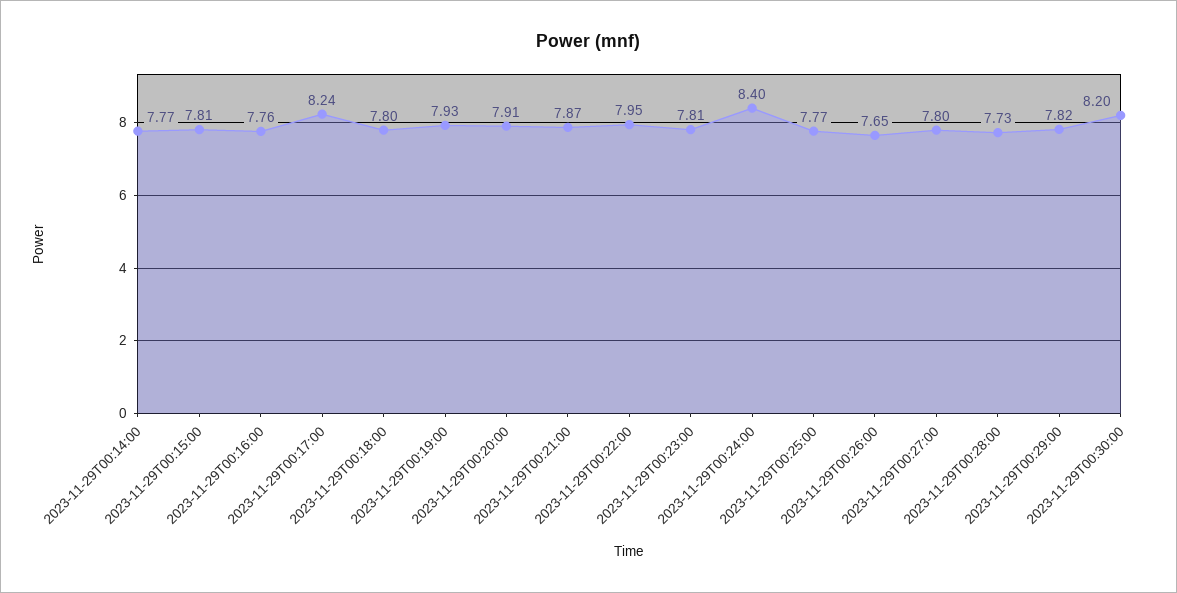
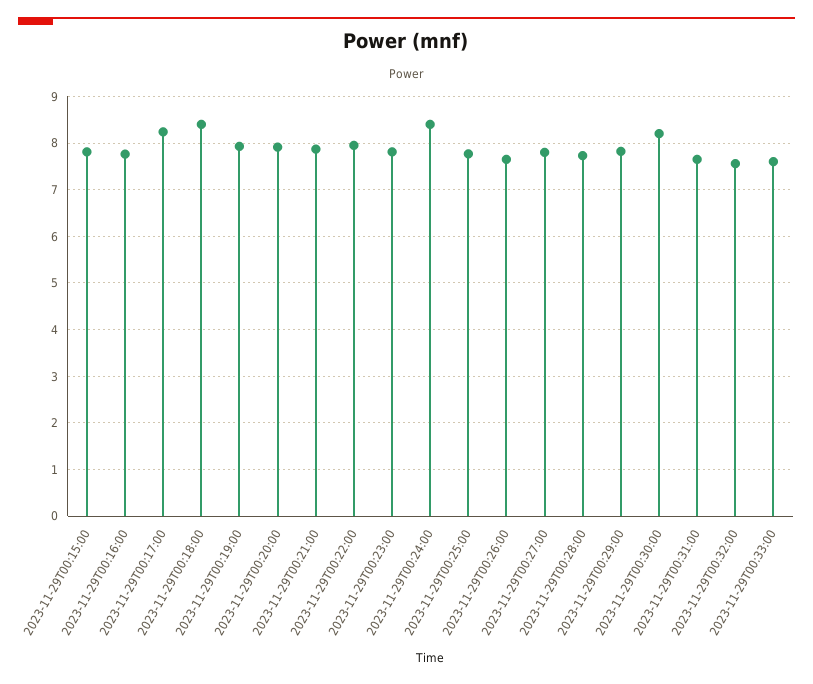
2023-11-29T00:14:00: 7.77 -> none
2023-11-29T00:18:00: 7.8 -> 8.4
2023-11-29T00:31:00: none -> 7.6
2023-11-29T00:32:00: none -> 7.6
2023-11-29T00:33:00: none -> 7.6

